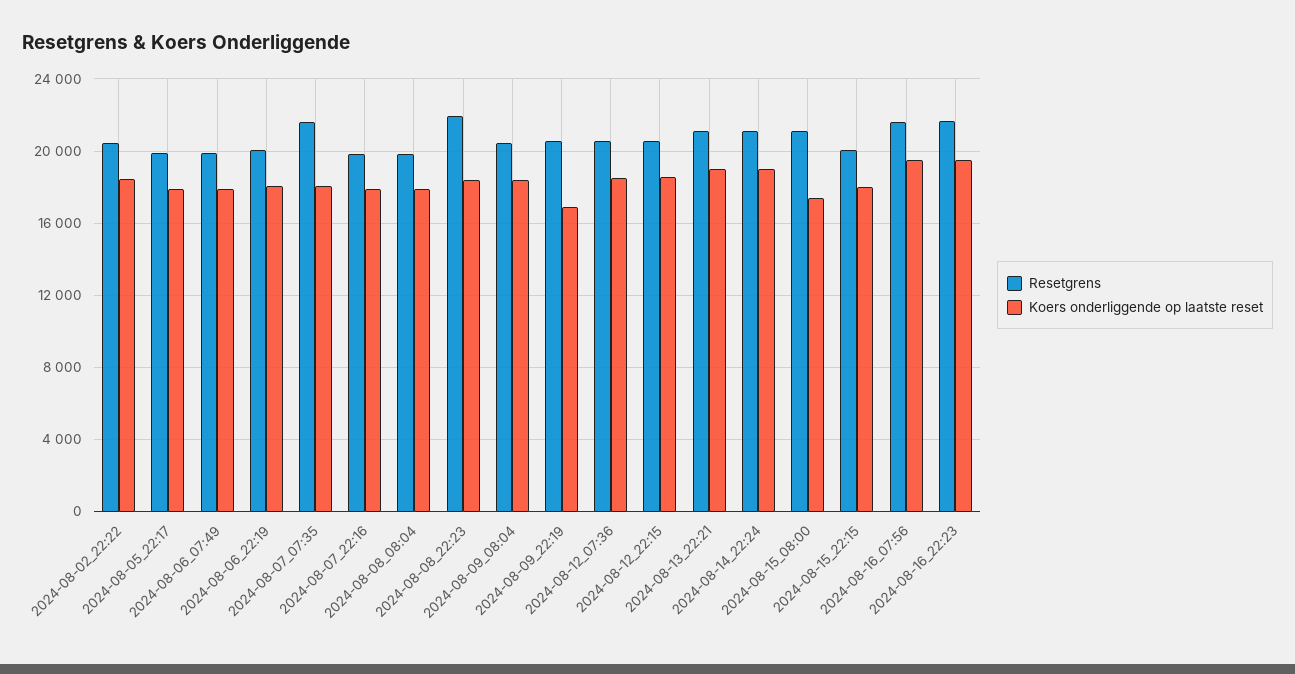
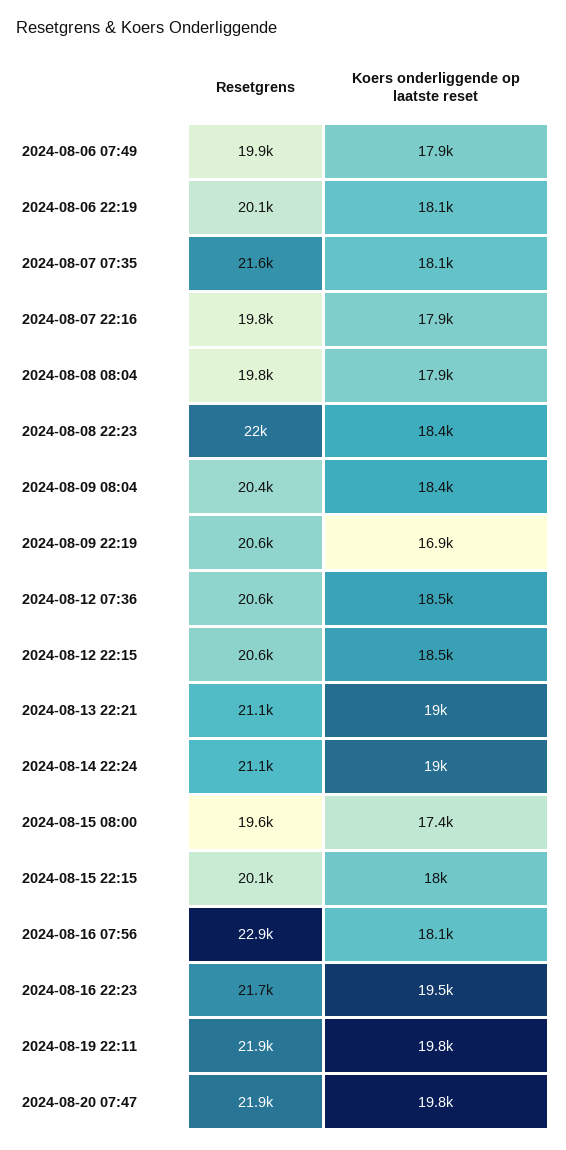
Resetgrens, 2024-08-02_22:22: 20500 -> none
Koers onderliggende op laatste reset, 2024-08-02_22:22: 18500 -> none
Resetgrens, 2024-08-05_22:17: 20000 -> none
Koers onderliggende op laatste reset, 2024-08-05_22:17: 18000 -> none
Resetgrens, 2024-08-15_08:00: 21000 -> 19600
Resetgrens, 2024-08-16_07:56: 21500 -> 22900
Koers onderliggende op laatste reset, 2024-08-16_07:56: 19500 -> 18100
Resetgrens, 2024-08-19 22:11: none -> 21900
Koers onderliggende op laatste reset, 2024-08-19 22:11: none -> 19800
Resetgrens, 2024-08-20 07:47: none -> 21900
Koers onderliggende op laatste reset, 2024-08-20 07:47: none -> 19800

